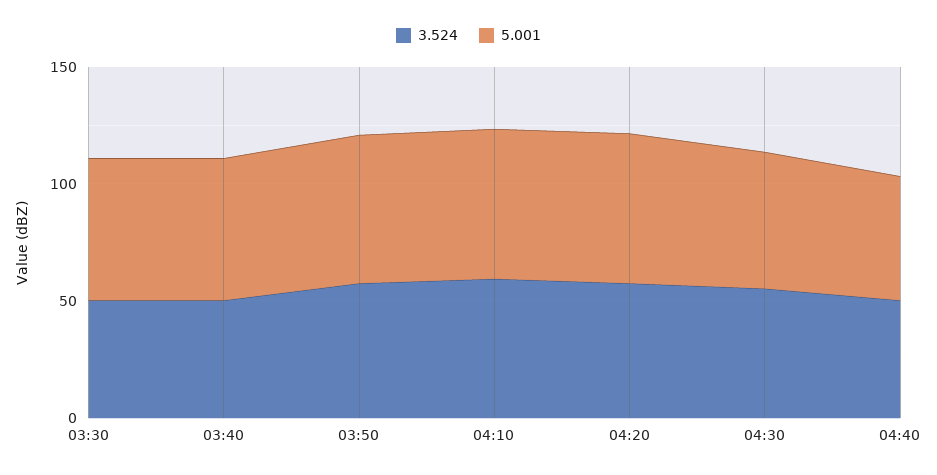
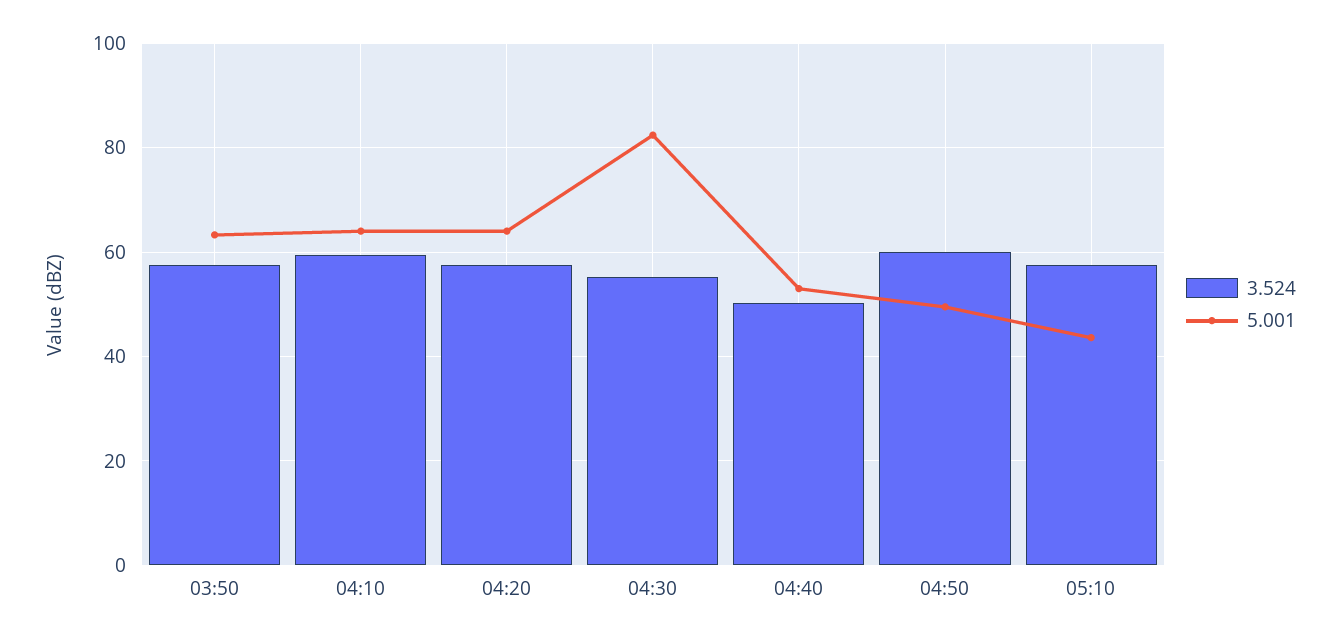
3.524, 03:30: 50 -> none
5.001, 03:30: 60 -> none
3.524, 03:40: 50 -> none
5.001, 03:40: 60 -> none
5.001, 04:30: 60 -> 82
3.524, 04:50: none -> 60
5.001, 04:50: none -> 50
3.524, 05:10: none -> 58
5.001, 05:10: none -> 44

